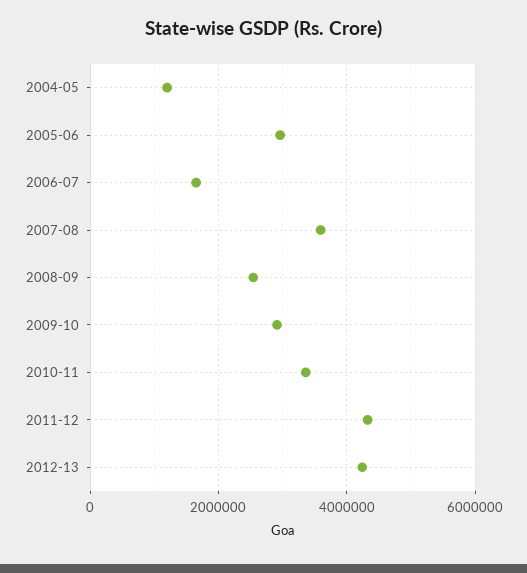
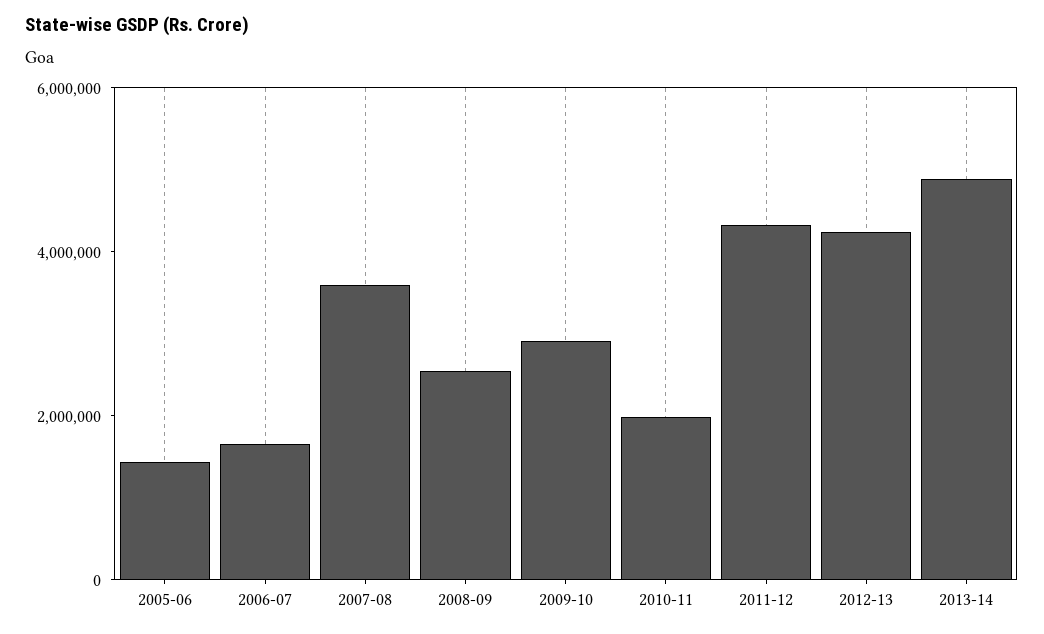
2004-05: 1200000 -> none
2005-06: 3000000 -> 1500000
2010-11: 3400000 -> 2000000
2013-14: none -> 5000000

